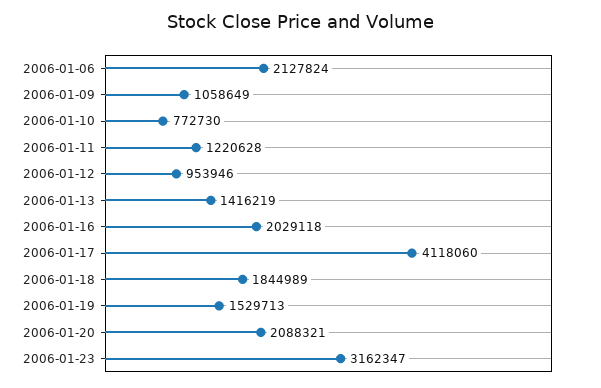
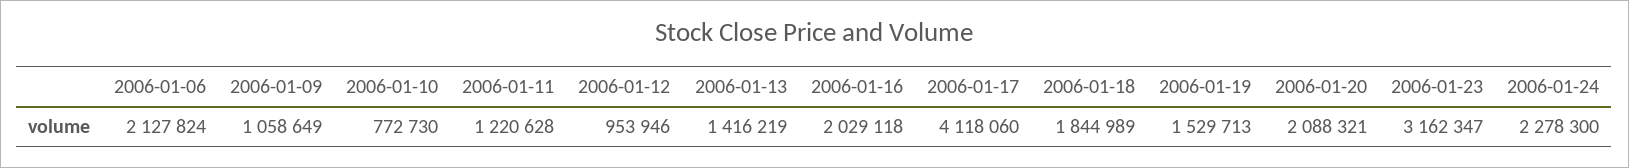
2006-01-24: none -> 2278300

